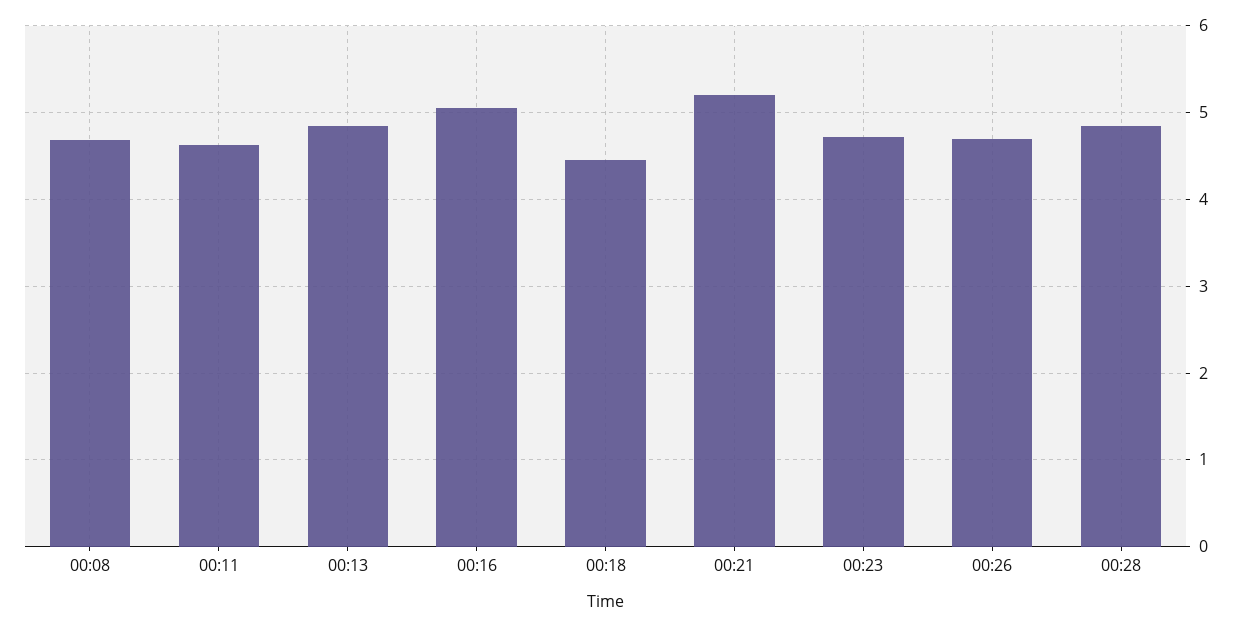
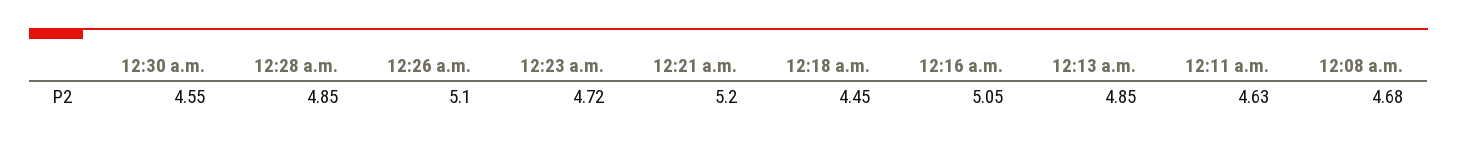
00:26: 4.7 -> 5.1
12:30 a.m.: none -> 4.55

